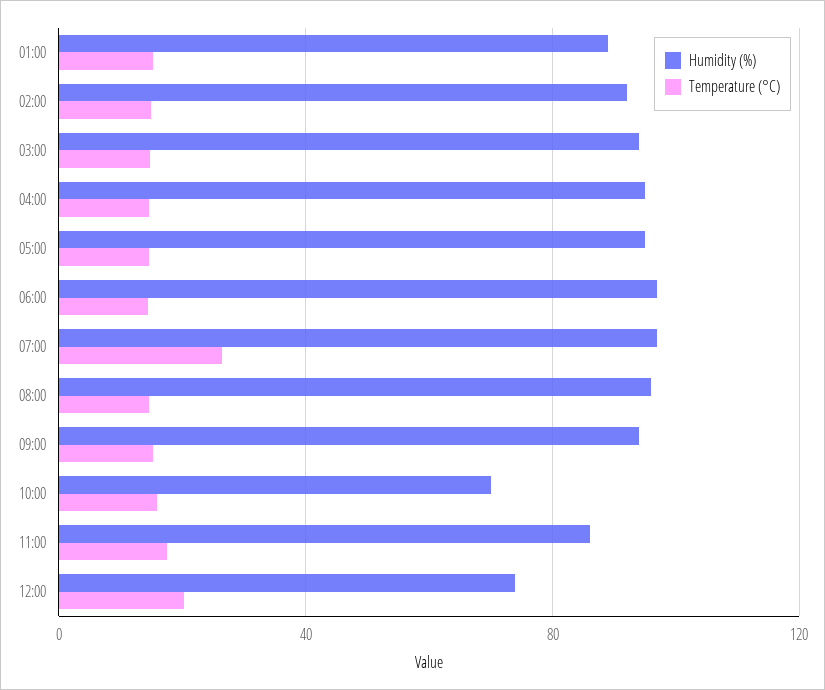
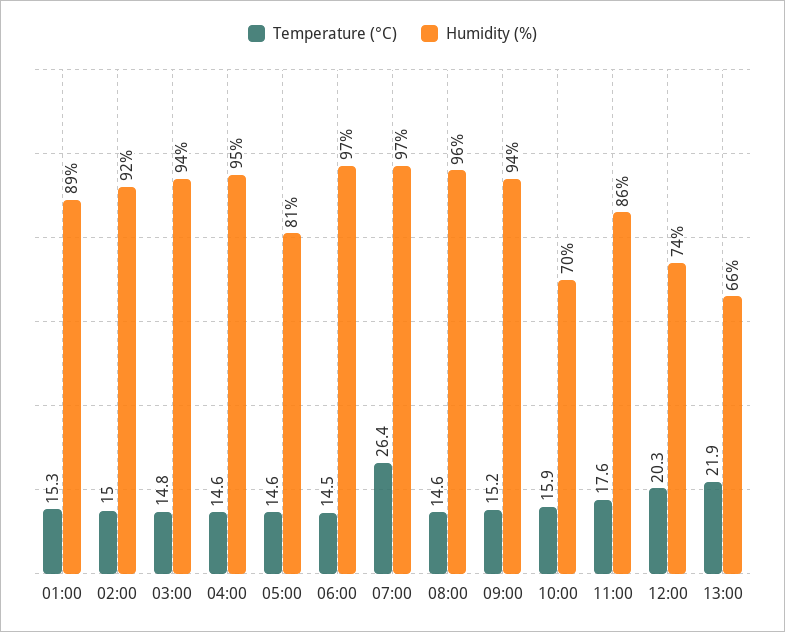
Humidity (%), 05:00: 95 -> 81
Temperature (°C), 13:00: none -> 21.9
Humidity (%), 13:00: none -> 66

